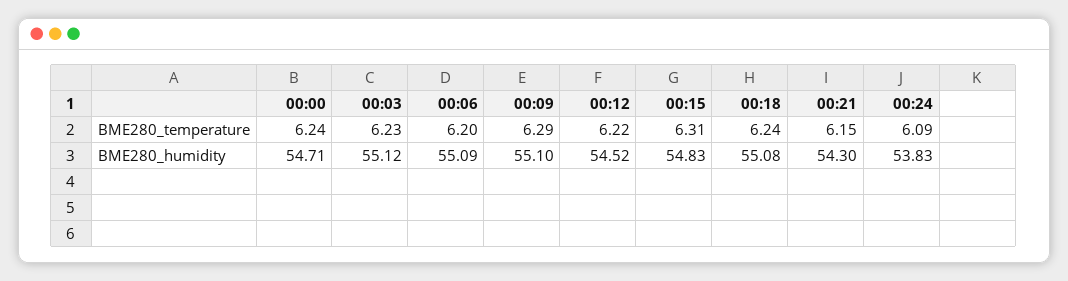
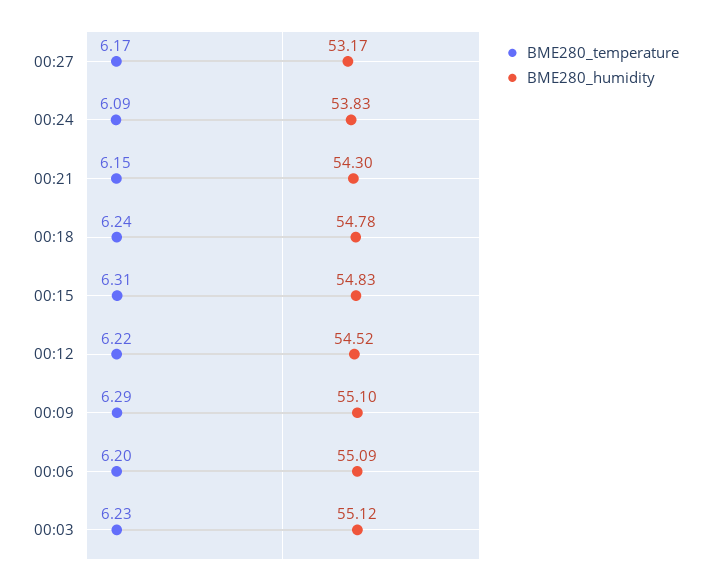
BME280_temperature, 00:00: 6.24 -> none
BME280_humidity, 00:00: 54.71 -> none
BME280_humidity, 00:18: 55.08 -> 54.78
BME280_temperature, 00:27: none -> 6.17
BME280_humidity, 00:27: none -> 53.17

